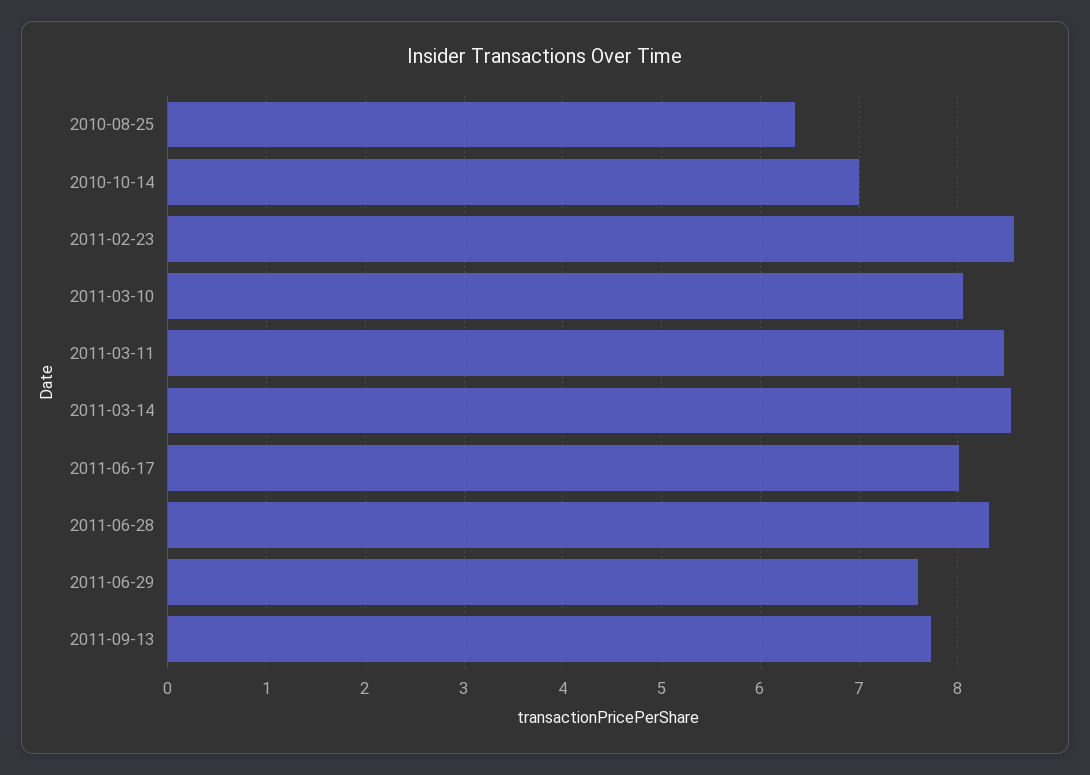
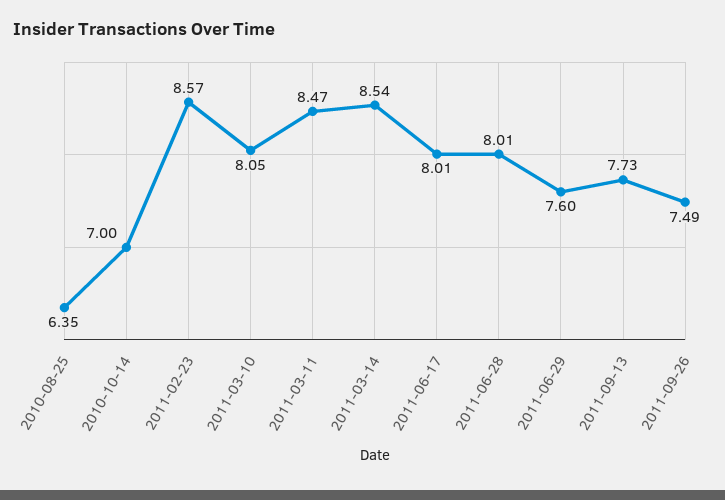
2011-06-28: 8.3 -> 8.01
2011-09-26: none -> 7.49

